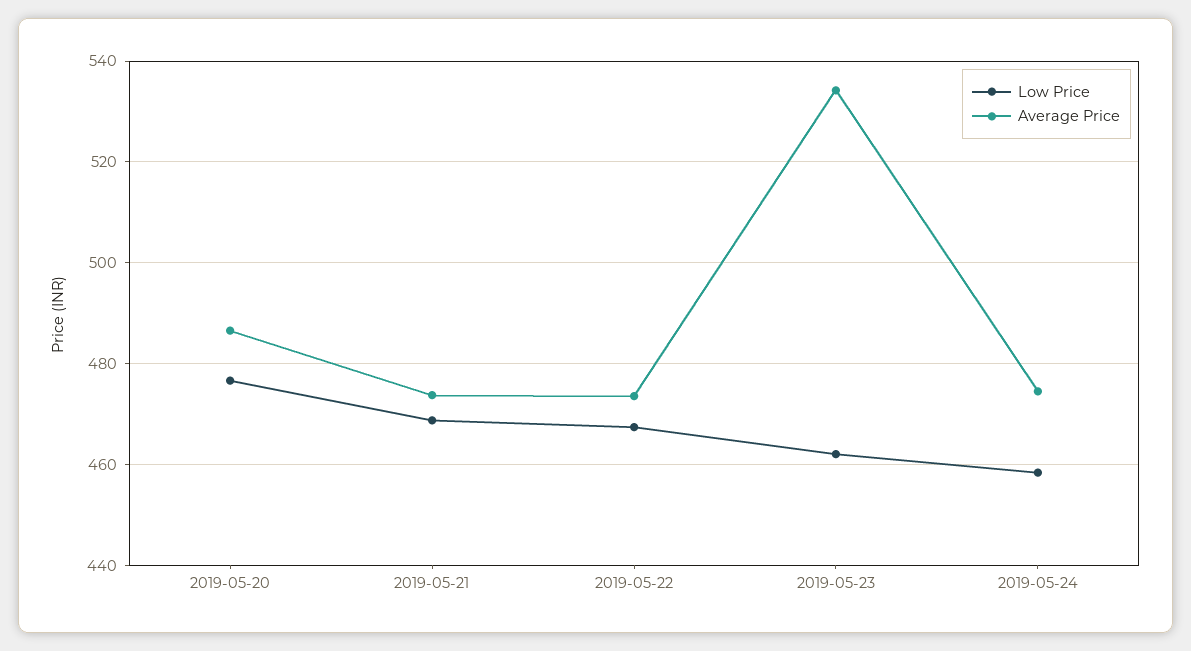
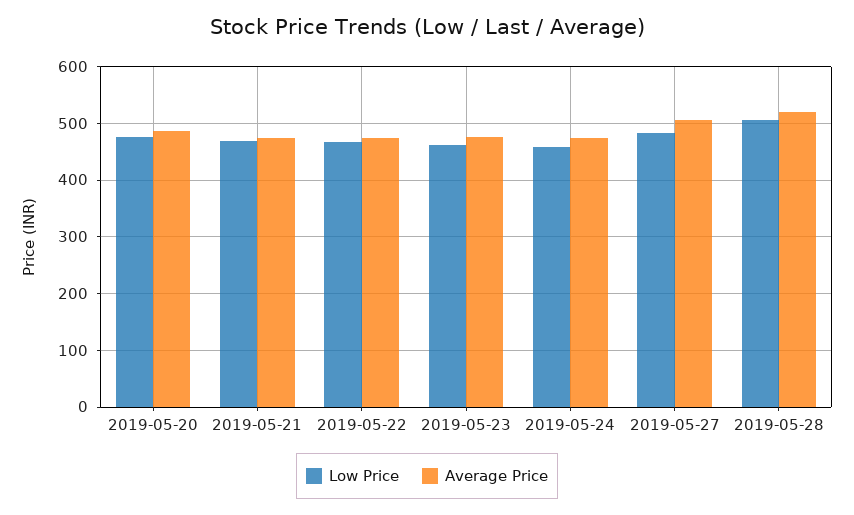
Average Price, 2019-05-23: 534 -> 480
Low Price, 2019-05-27: none -> 480
Average Price, 2019-05-27: none -> 500
Low Price, 2019-05-28: none -> 500
Average Price, 2019-05-28: none -> 520

